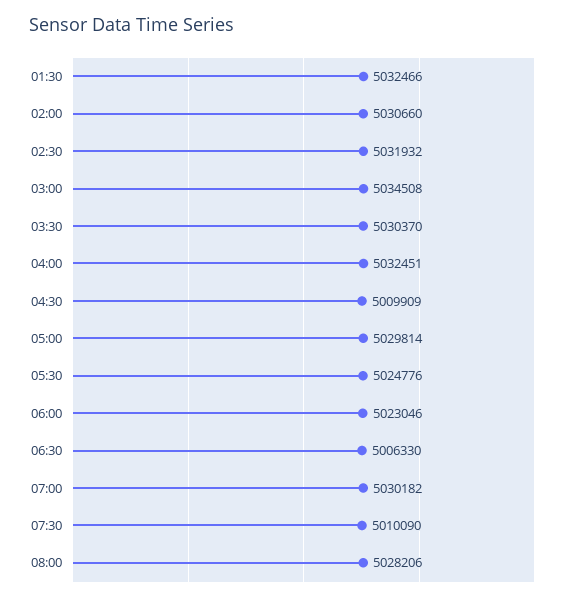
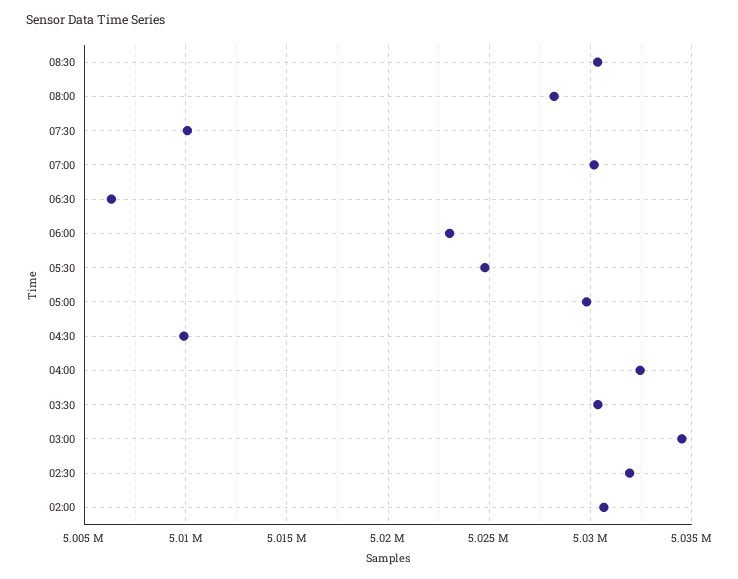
01:30: 5032466 -> none
08:30: none -> 5030500

